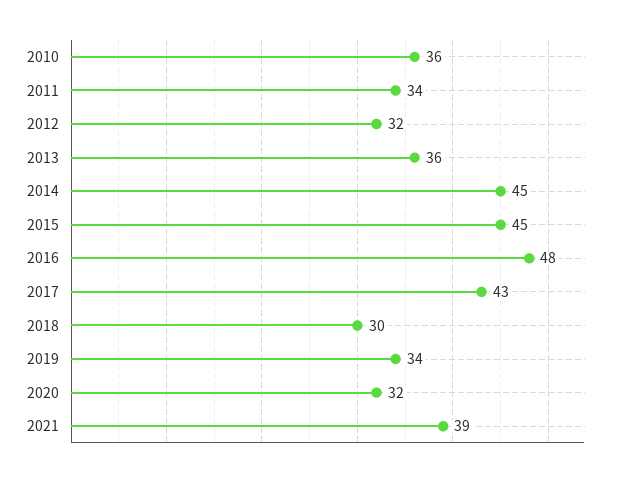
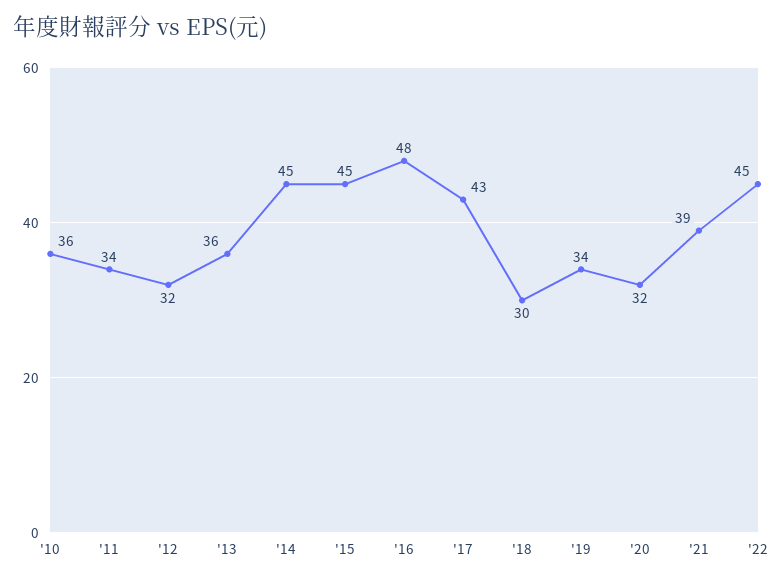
'22: none -> 45

